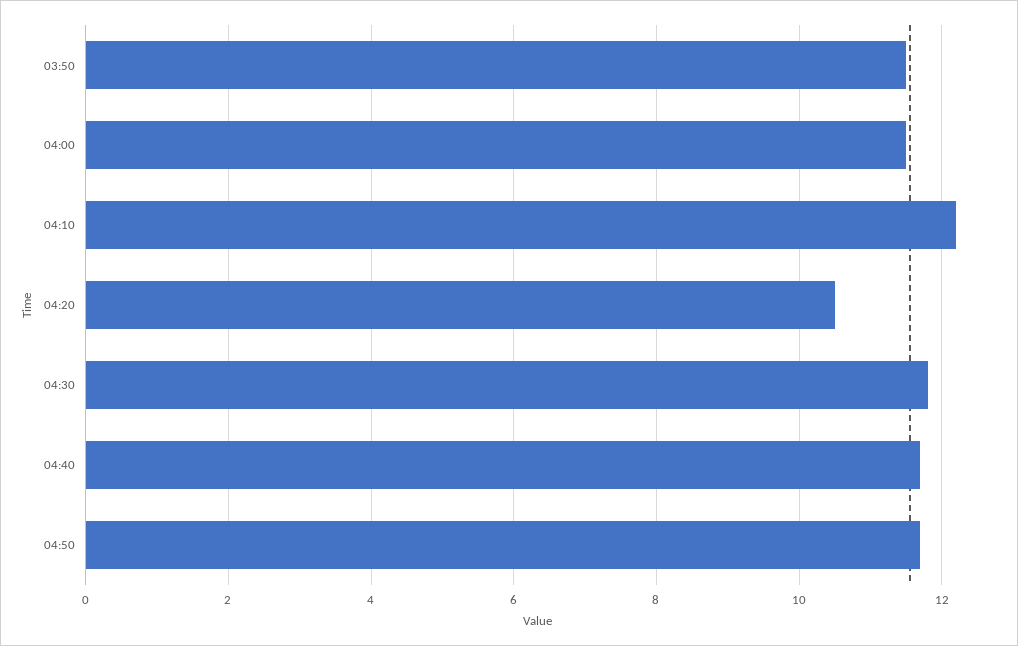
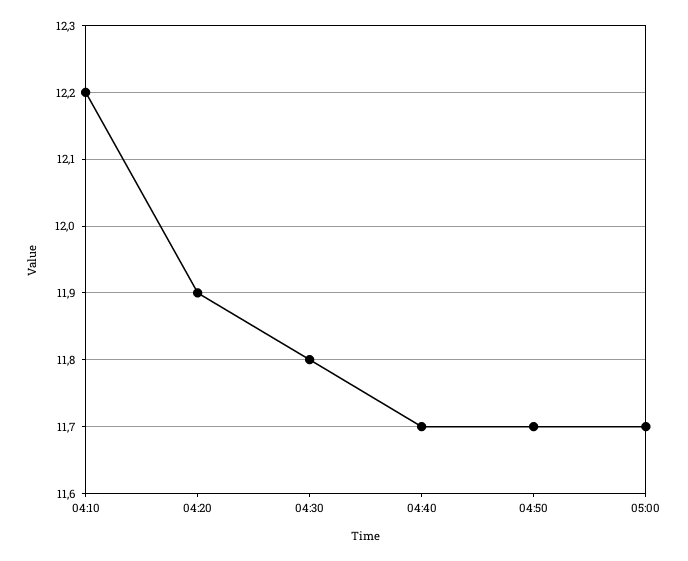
03:50: 11.5 -> none
04:00: 11.5 -> none
04:20: 10.5 -> 11.9
05:00: none -> 11.7

